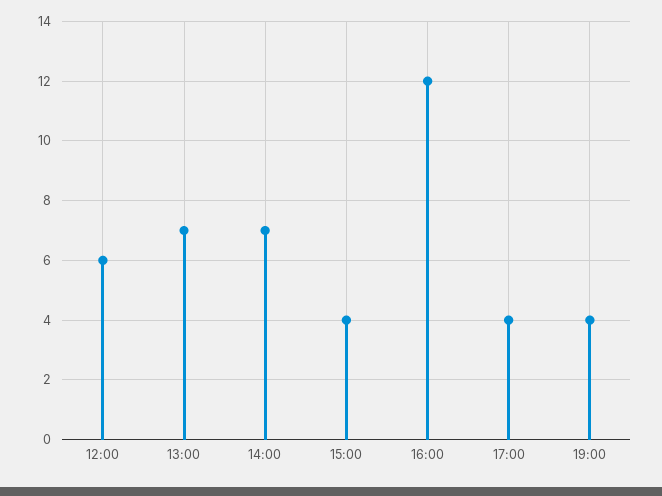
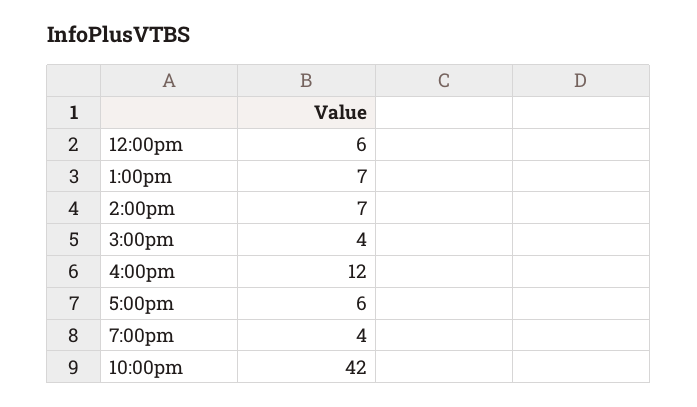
17:00: 4 -> 6
10:00pm: none -> 42

